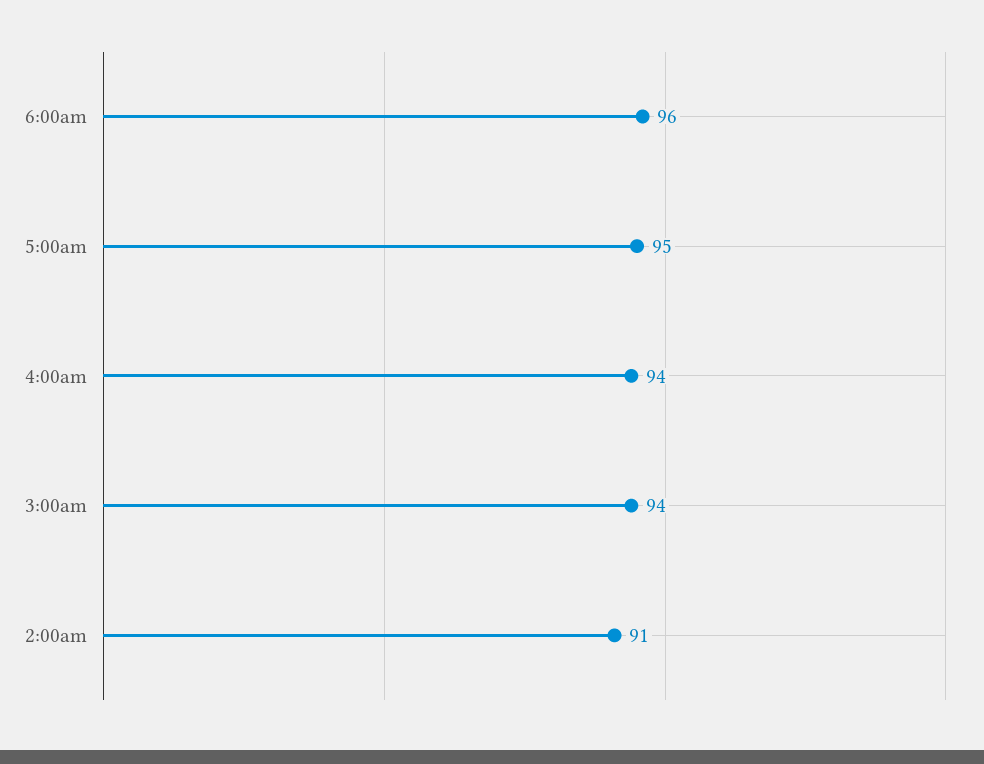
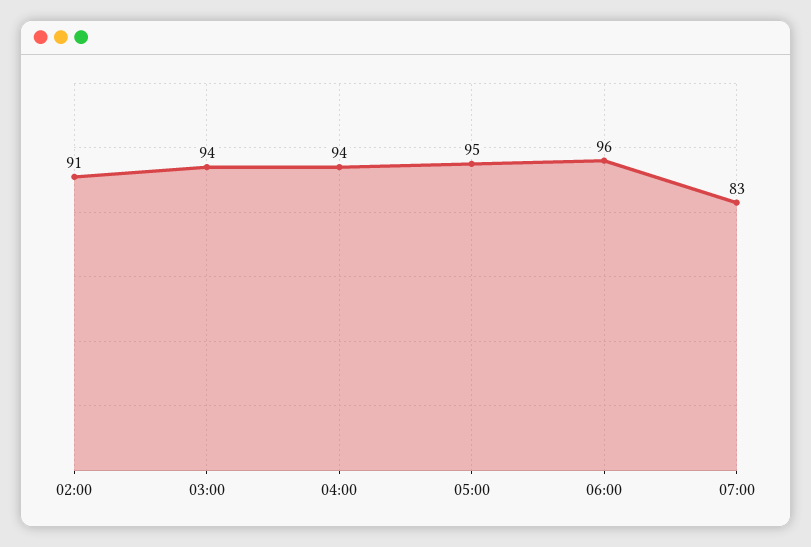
07:00: none -> 83

